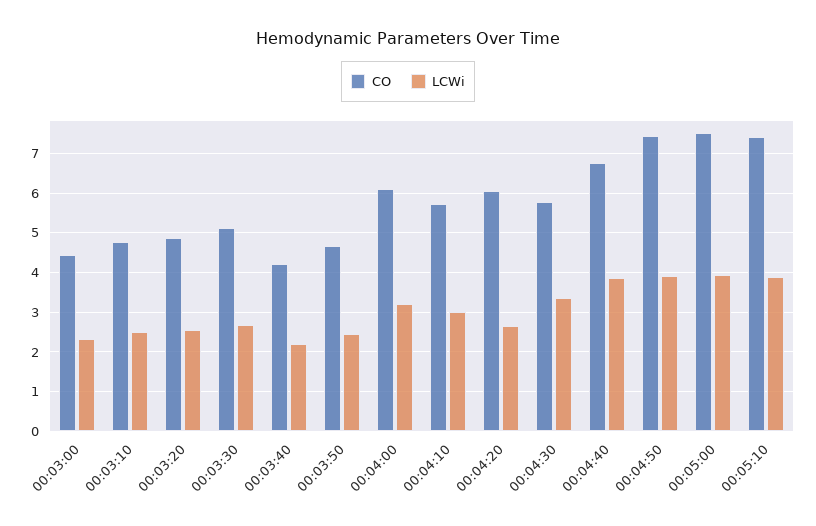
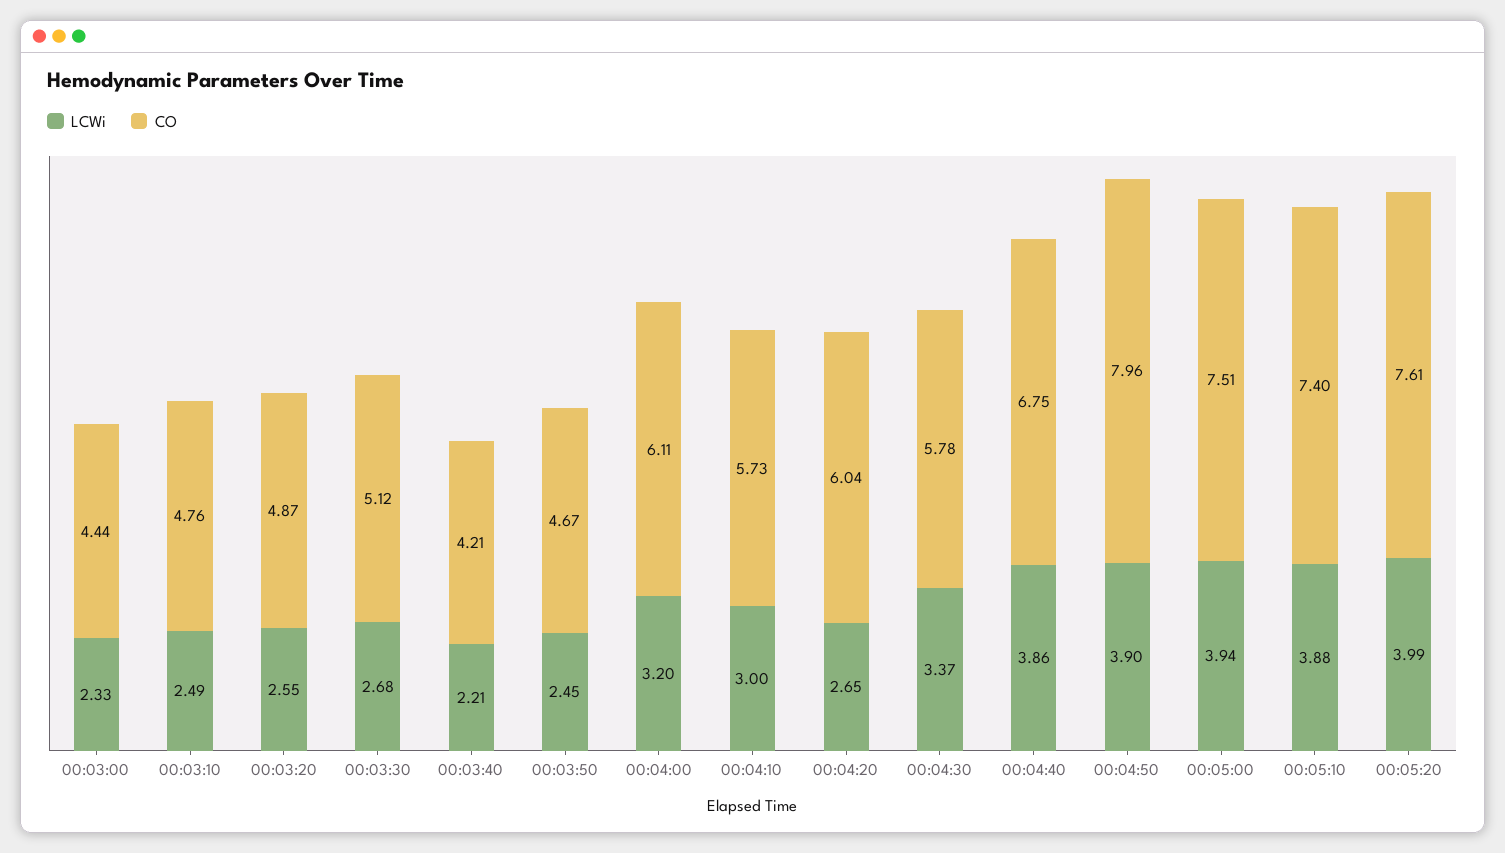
CO, 00:04:50: 7.4 -> 7.96
LCWi, 00:05:20: none -> 3.99
CO, 00:05:20: none -> 7.61

